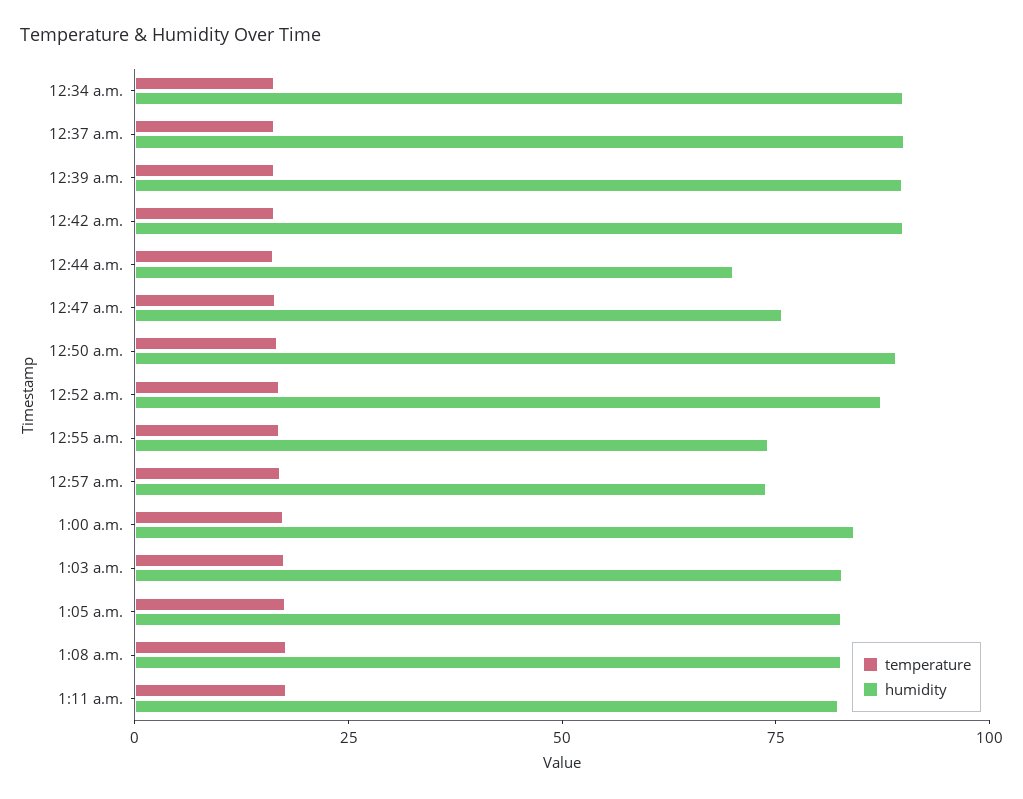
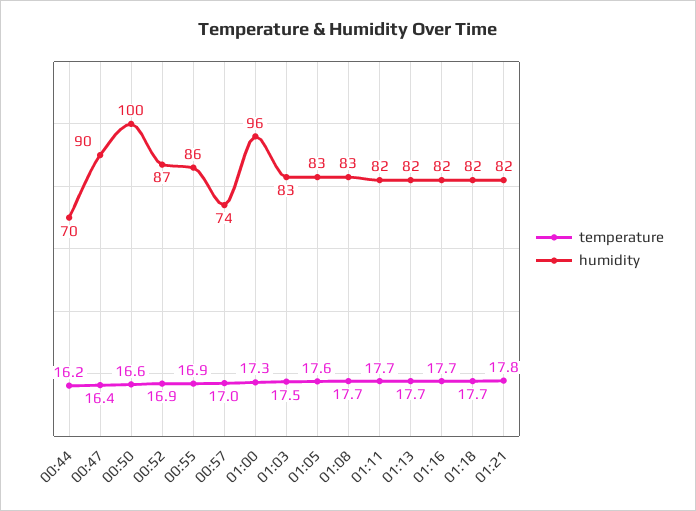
temperature, 12:34 a.m.: 15 -> none
humidity, 12:34 a.m.: 90 -> none
temperature, 12:37 a.m.: 15 -> none
humidity, 12:37 a.m.: 90 -> none
temperature, 12:39 a.m.: 15 -> none
humidity, 12:39 a.m.: 90 -> none
temperature, 12:42 a.m.: 15 -> none
humidity, 12:42 a.m.: 90 -> none
humidity, 12:47 a.m.: 75 -> 90
humidity, 12:50 a.m.: 90 -> 100
humidity, 12:55 a.m.: 75 -> 86
humidity, 1:00 a.m.: 85 -> 96
temperature, 01:13: none -> 17.7
humidity, 01:13: none -> 82
temperature, 01:16: none -> 17.7
humidity, 01:16: none -> 82
temperature, 01:18: none -> 17.7
humidity, 01:18: none -> 82
temperature, 01:21: none -> 17.8
humidity, 01:21: none -> 82

